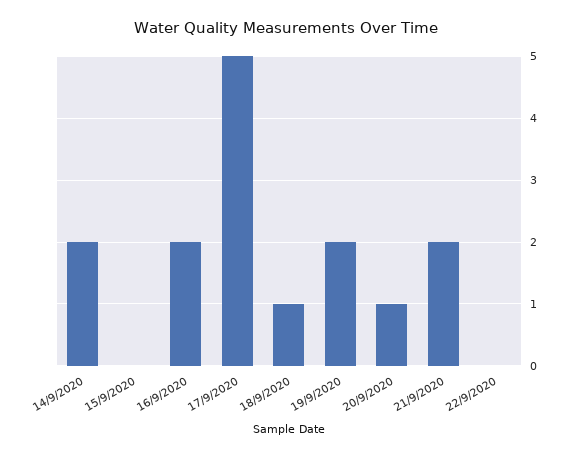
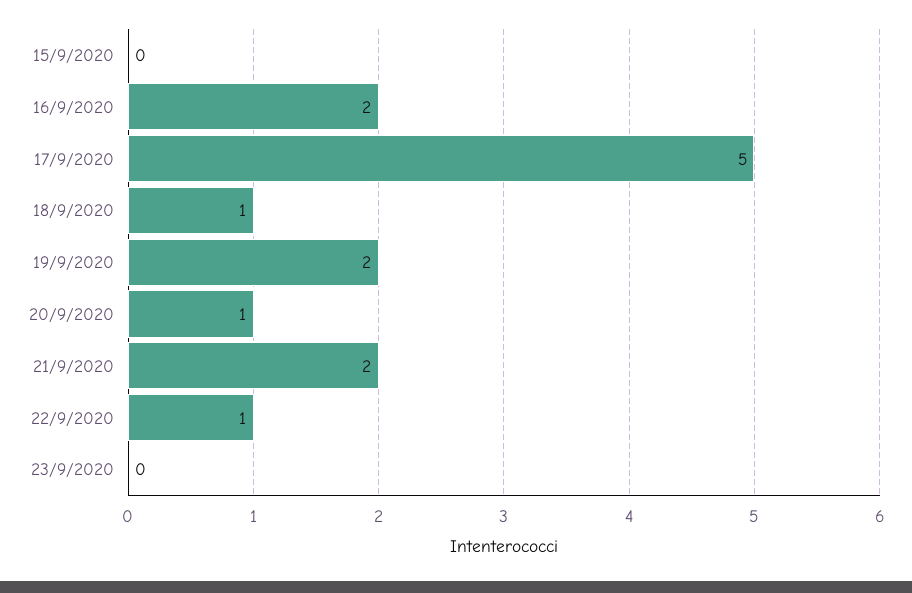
14/9/2020: 2 -> none
22/9/2020: 0 -> 1
23/9/2020: none -> 0

